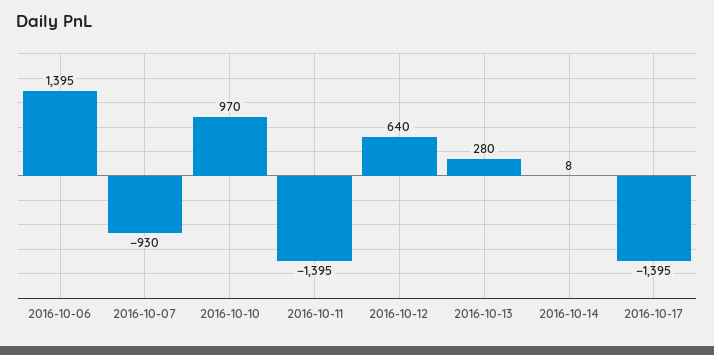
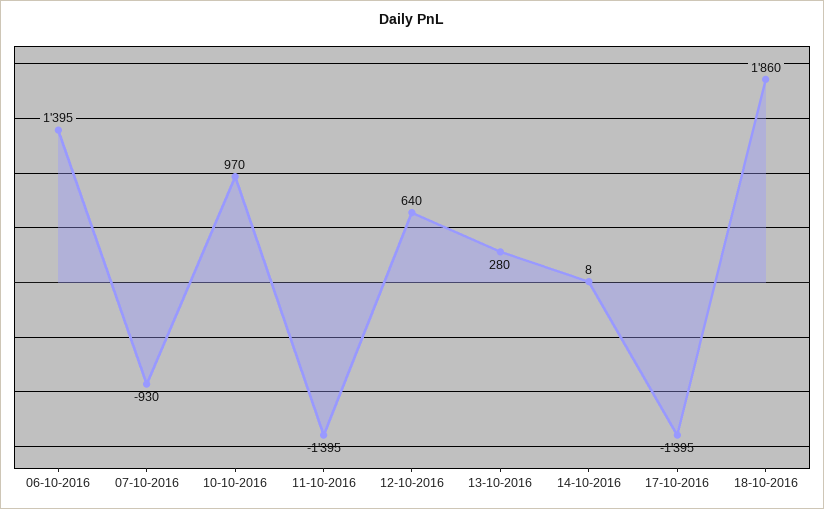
18-10-2016: none -> 1860

